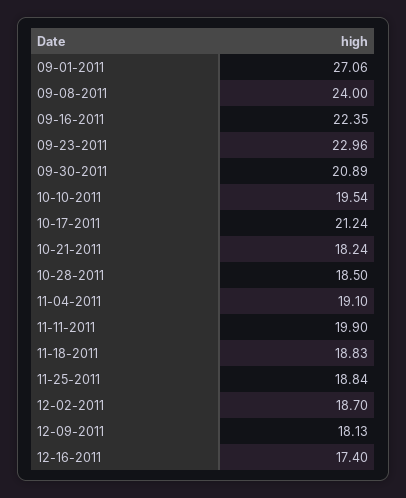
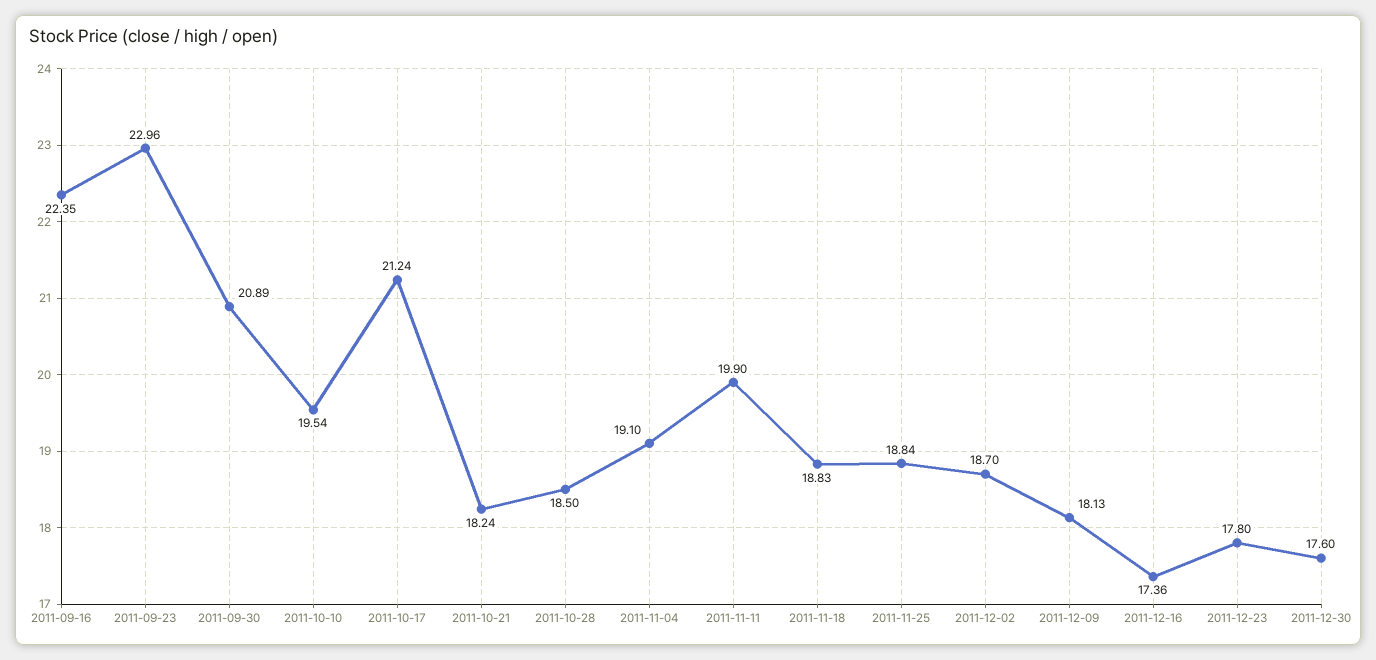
09-01-2011: 27.06 -> none
09-08-2011: 24 -> none
12-16-2011: 17.4 -> 17.36
2011-12-23: none -> 17.8
2011-12-30: none -> 17.6

